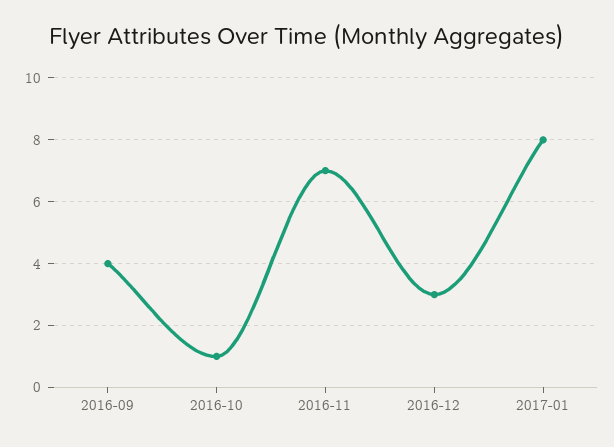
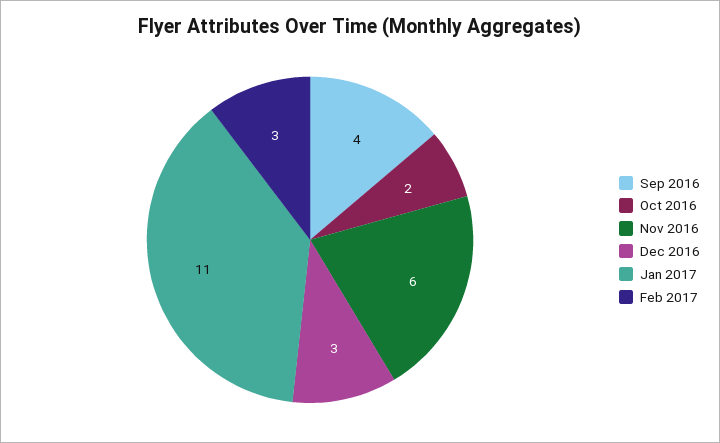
2016-10: 1 -> 2
2016-11: 7 -> 6
2017-01: 8 -> 11
Feb 2017: none -> 3

